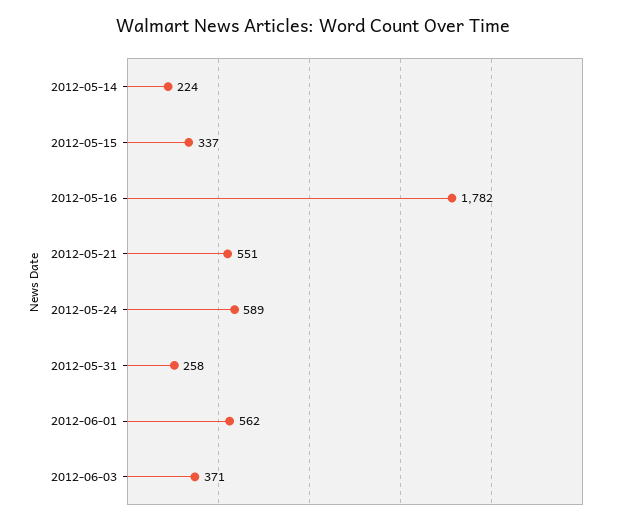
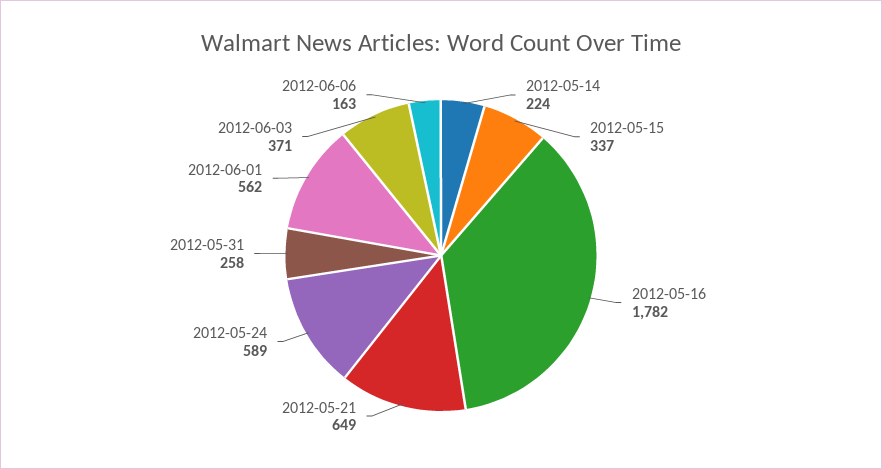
2012-05-21: 551 -> 649
2012-06-06: none -> 163

